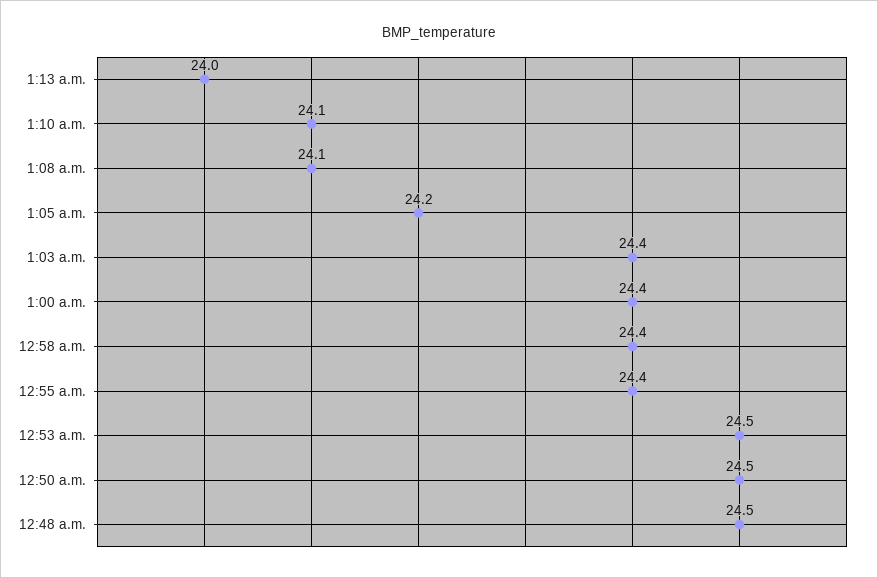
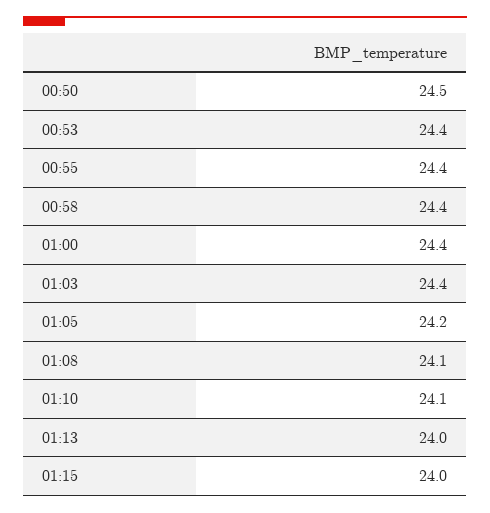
12:53 a.m.: 24.5 -> 24.4
12:48 a.m.: 24.5 -> none
01:15: none -> 24

